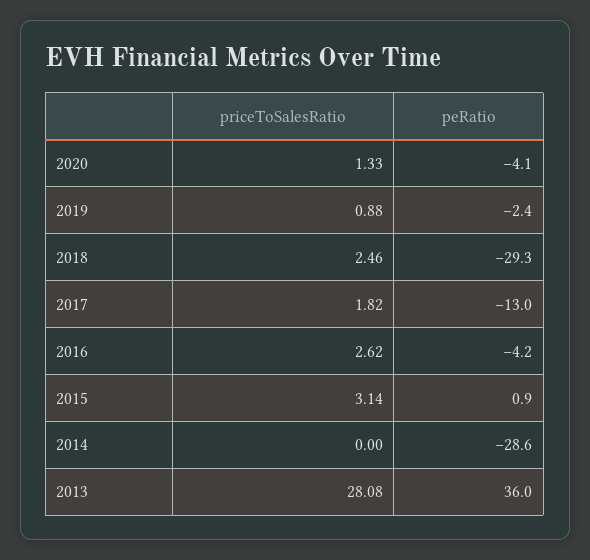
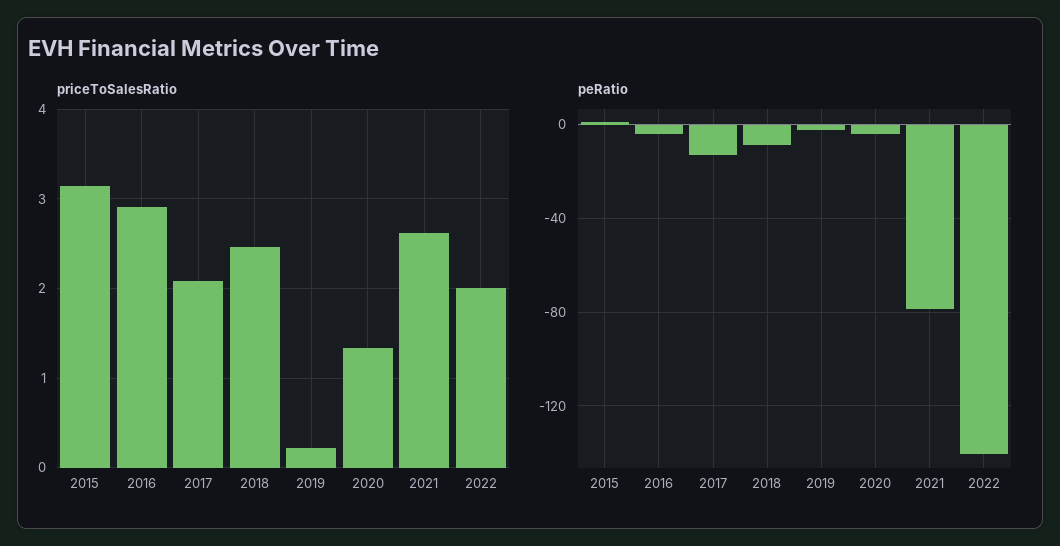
priceToSalesRatio, 2019: 0.88 -> 0.2
peRatio, 2018: -29.3 -> -10
priceToSalesRatio, 2017: 1.82 -> 2.1
priceToSalesRatio, 2016: 2.62 -> 2.9
priceToSalesRatio, 2014: 0 -> none
peRatio, 2014: -28.6 -> none
priceToSalesRatio, 2013: 28.08 -> none
peRatio, 2013: 36 -> none
priceToSalesRatio, 2021: none -> 2.6
priceToSalesRatio, 2022: none -> 2
peRatio, 2021: none -> -80
peRatio, 2022: none -> -140

